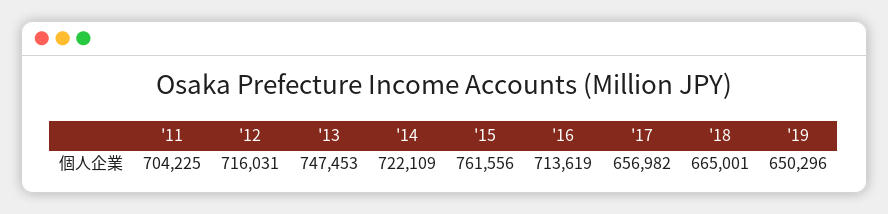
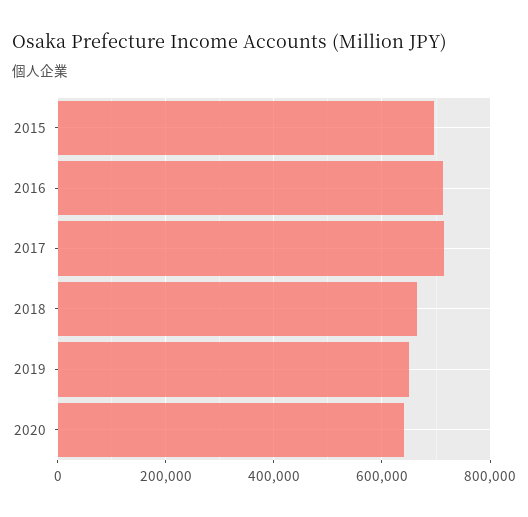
'11: 704225 -> none
'12: 716031 -> none
'13: 747453 -> none
'14: 722109 -> none
'15: 761556 -> 700000
'17: 656982 -> 720000
2020: none -> 640000

